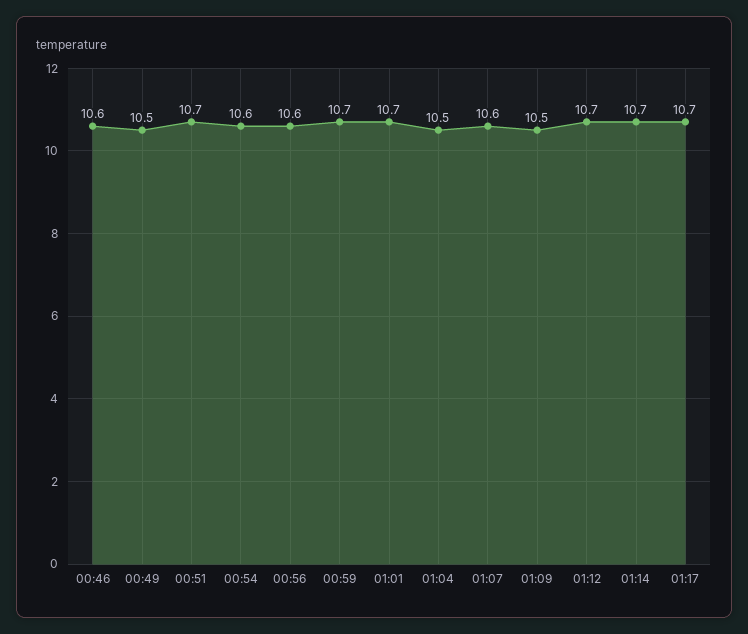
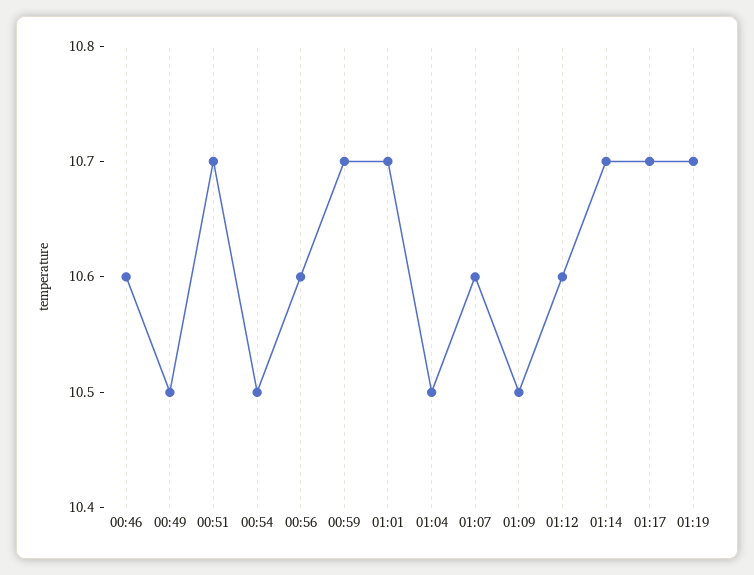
00:54: 10.6 -> 10.5
01:12: 10.7 -> 10.6
01:19: none -> 10.7

